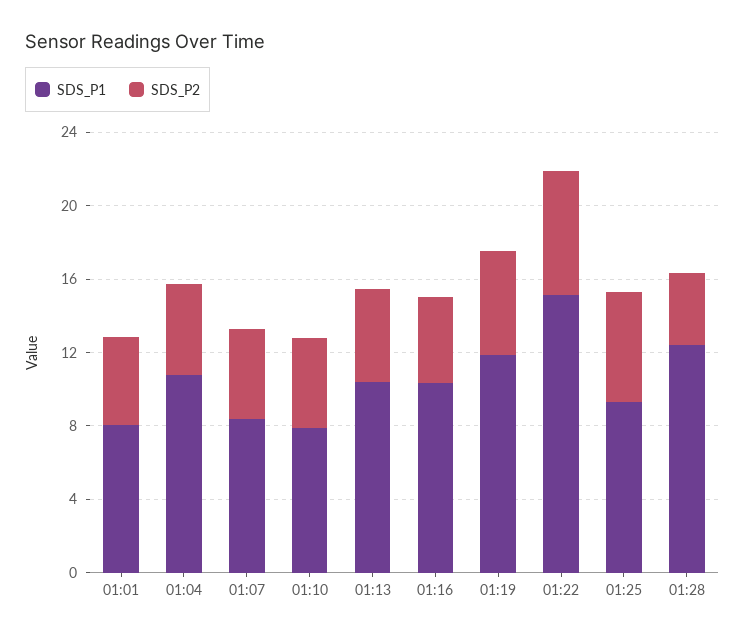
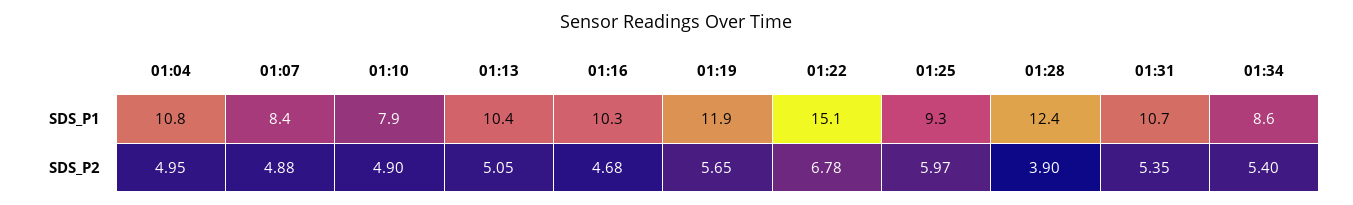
SDS_P1, 01:01: 8 -> none
SDS_P2, 01:01: 5 -> none
SDS_P1, 01:31: none -> 10.7
SDS_P1, 01:34: none -> 8.6
SDS_P2, 01:31: none -> 5.35
SDS_P2, 01:34: none -> 5.4

